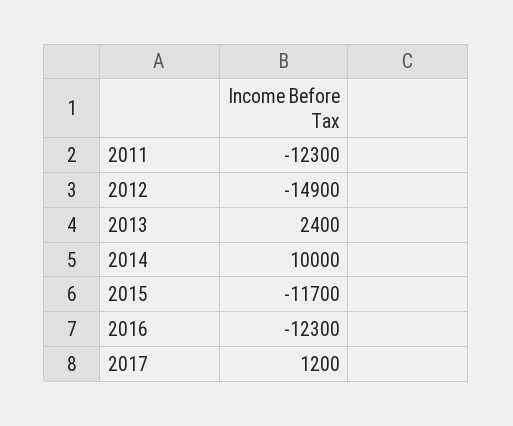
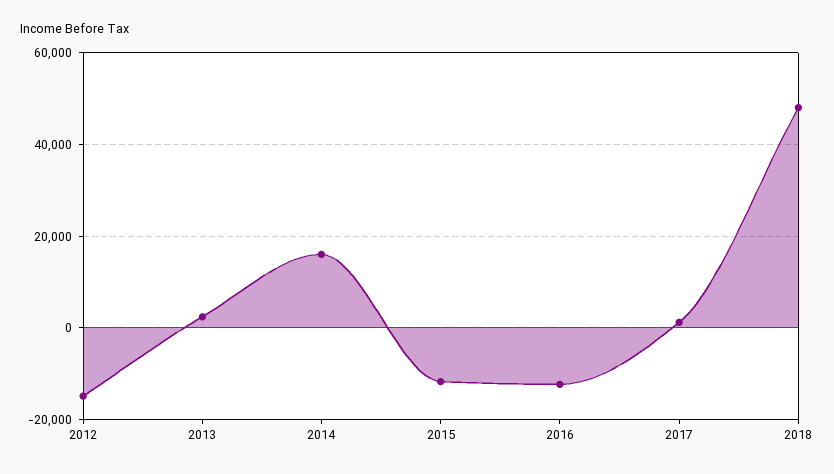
2011: -12300 -> none
2014: 10000 -> 16000
2018: none -> 48000

